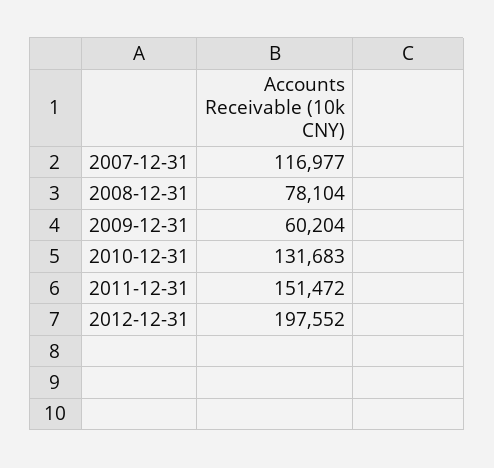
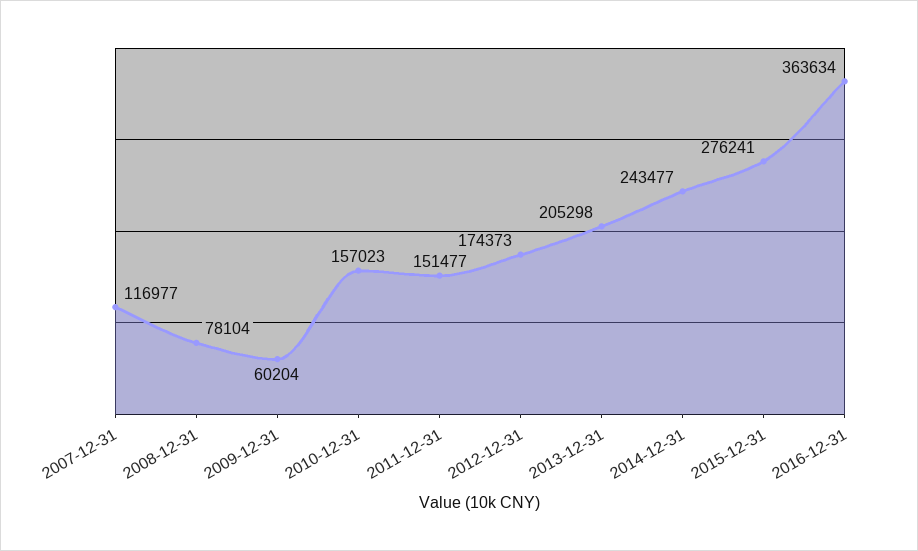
2010-12-31: 131683 -> 157023
2011-12-31: 151472 -> 151477
2012-12-31: 197552 -> 174373
2013-12-31: none -> 205298
2014-12-31: none -> 243477
2015-12-31: none -> 276241
2016-12-31: none -> 363634

